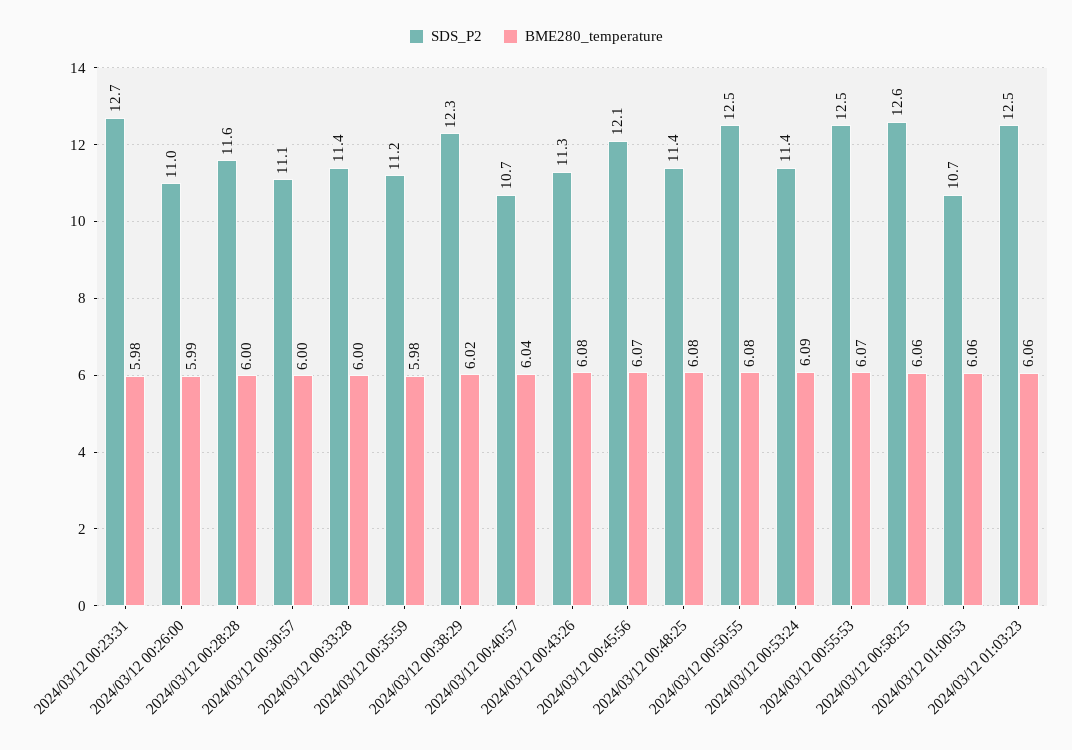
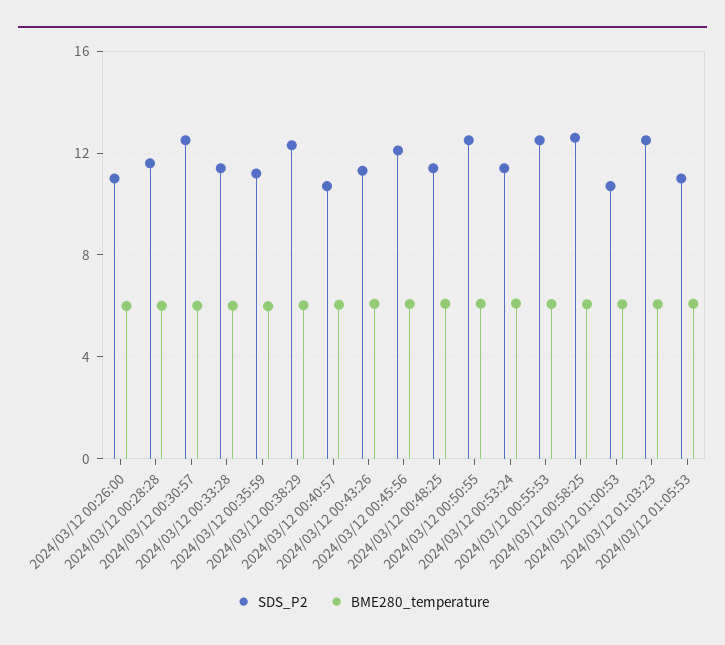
SDS_P2, 2024/03/12 00:23:31: 12.7 -> none
BME280_temperature, 2024/03/12 00:23:31: 5.98 -> none
SDS_P2, 2024/03/12 00:30:57: 11.1 -> 12.5
SDS_P2, 2024/03/12 01:05:53: none -> 11
BME280_temperature, 2024/03/12 01:05:53: none -> 6

